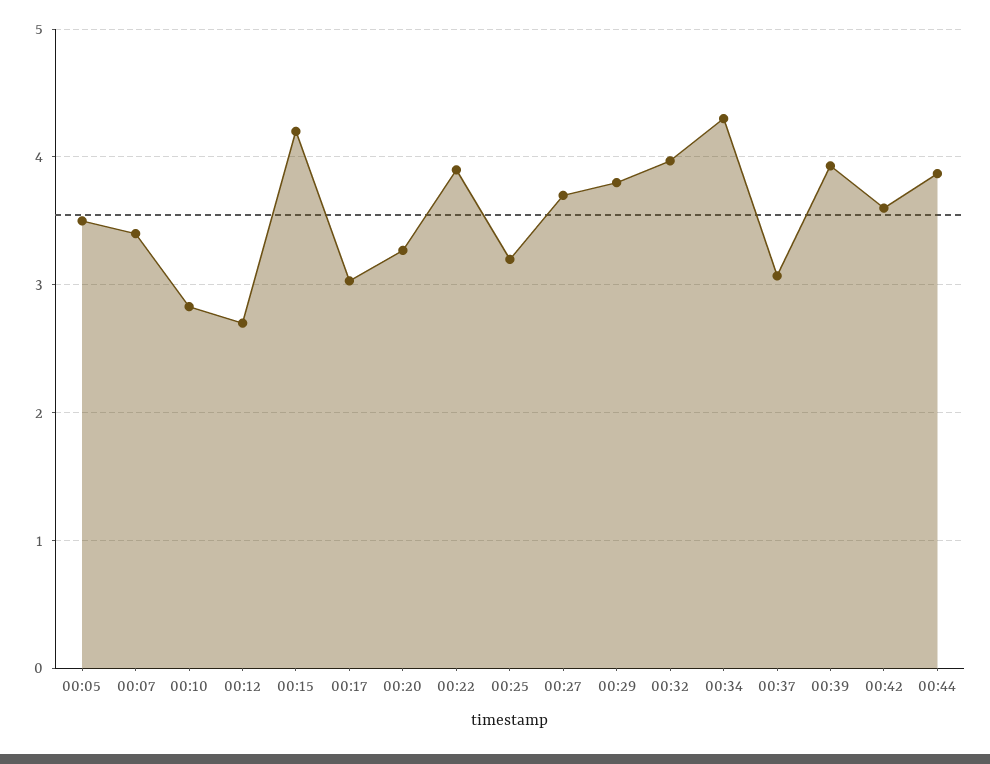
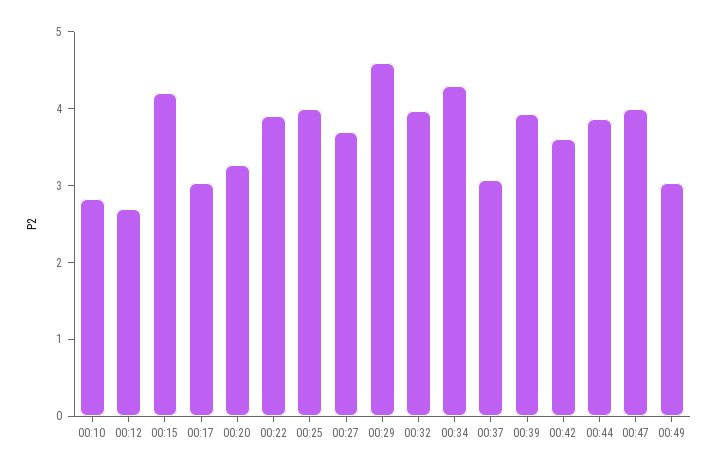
00:05: 3.5 -> none
00:07: 3.4 -> none
00:25: 3.2 -> 4
00:29: 3.8 -> 4.6
00:47: none -> 4
00:49: none -> 3

